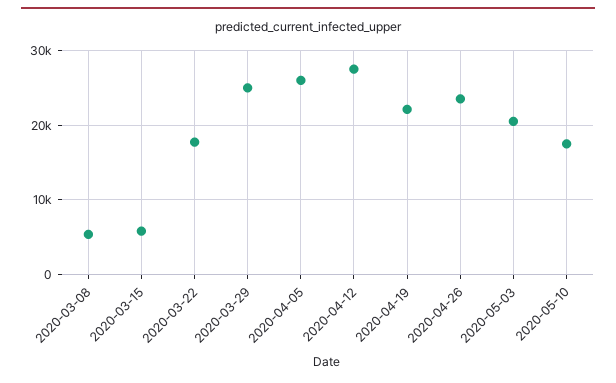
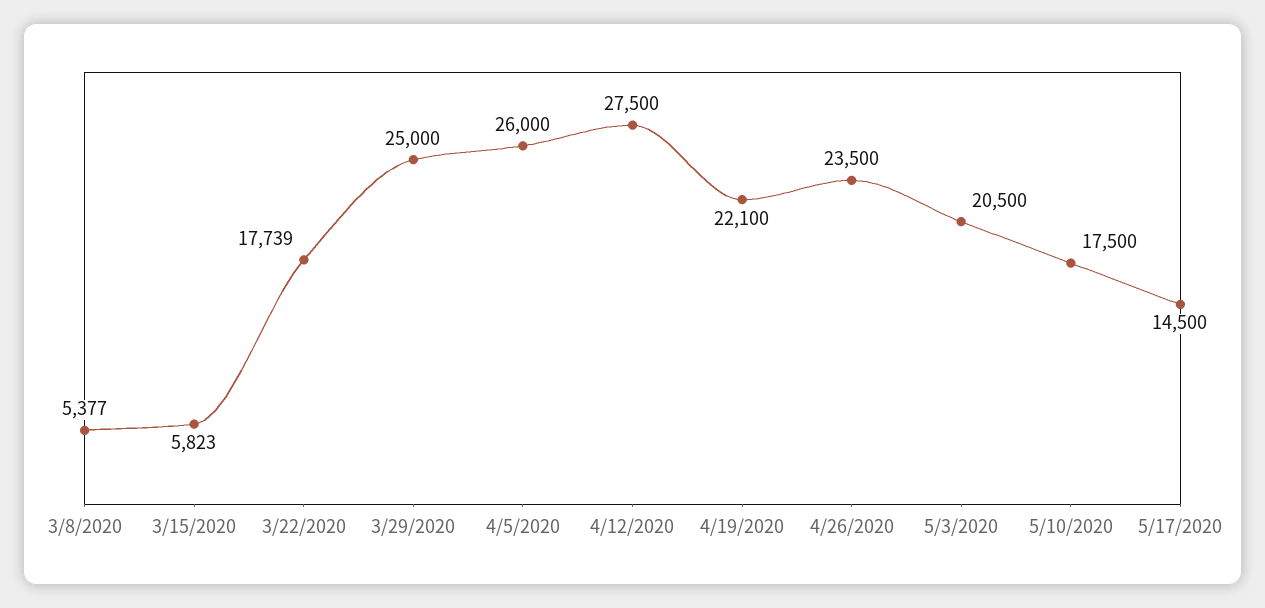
5/17/2020: none -> 14500

